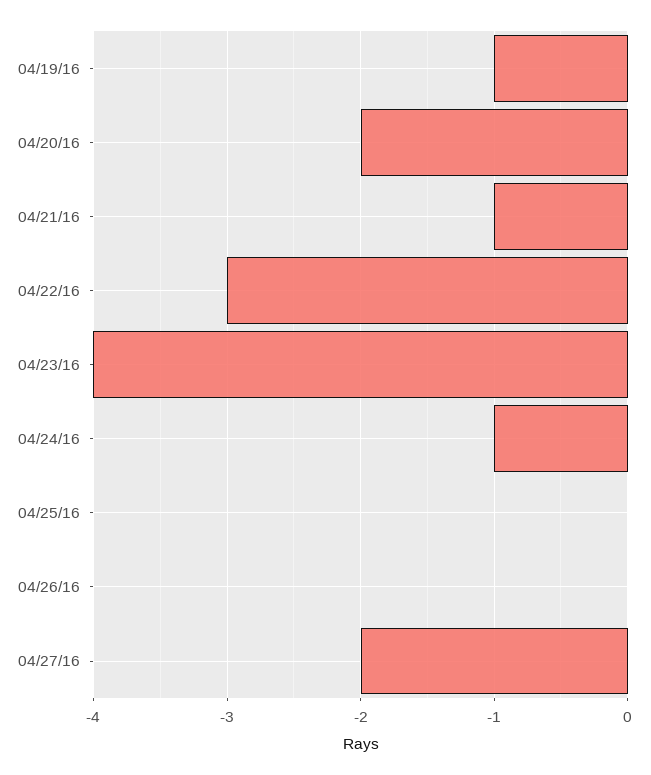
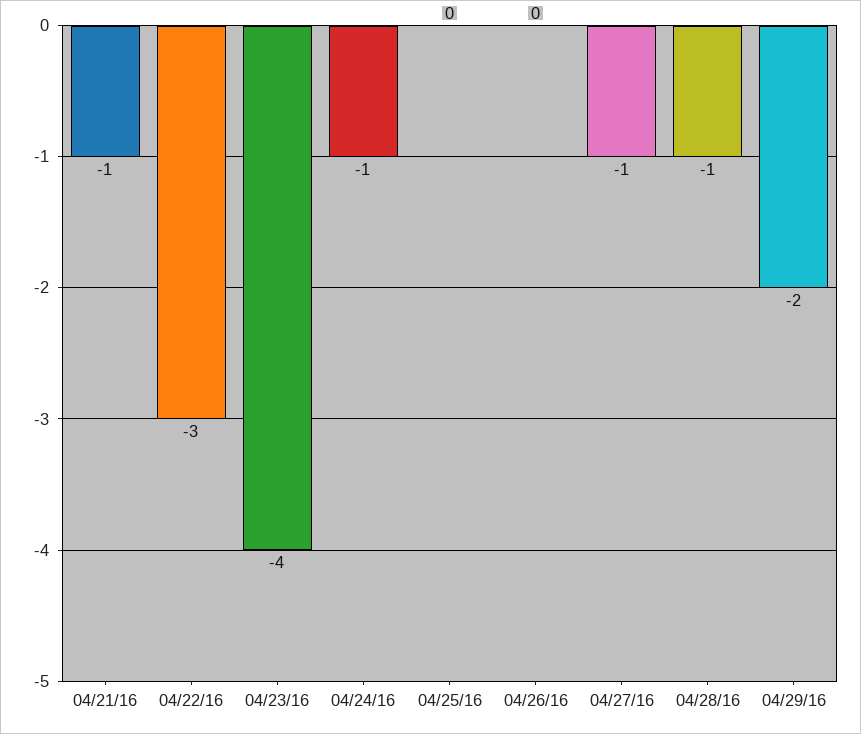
04/19/16: -1 -> none
04/20/16: -2 -> none
04/27/16: -2 -> -1
04/28/16: none -> -1
04/29/16: none -> -2

